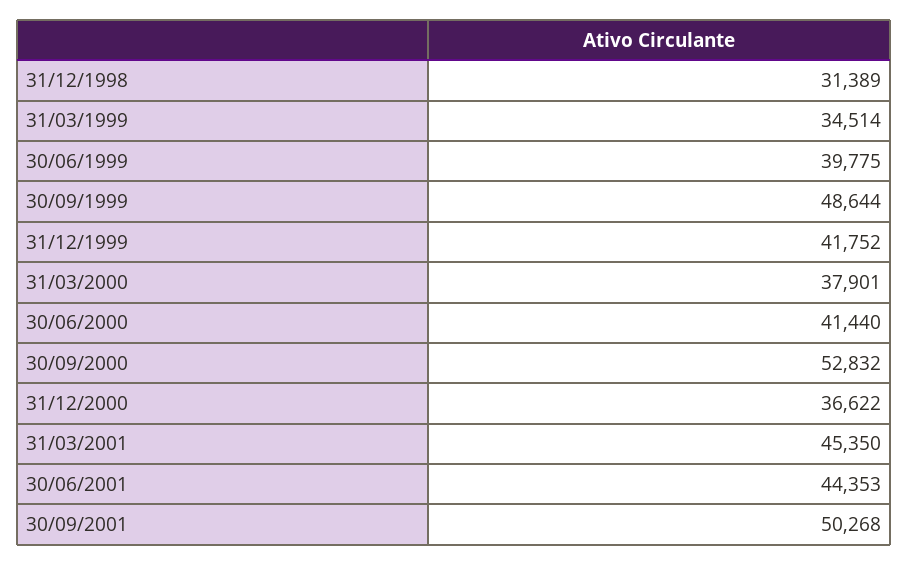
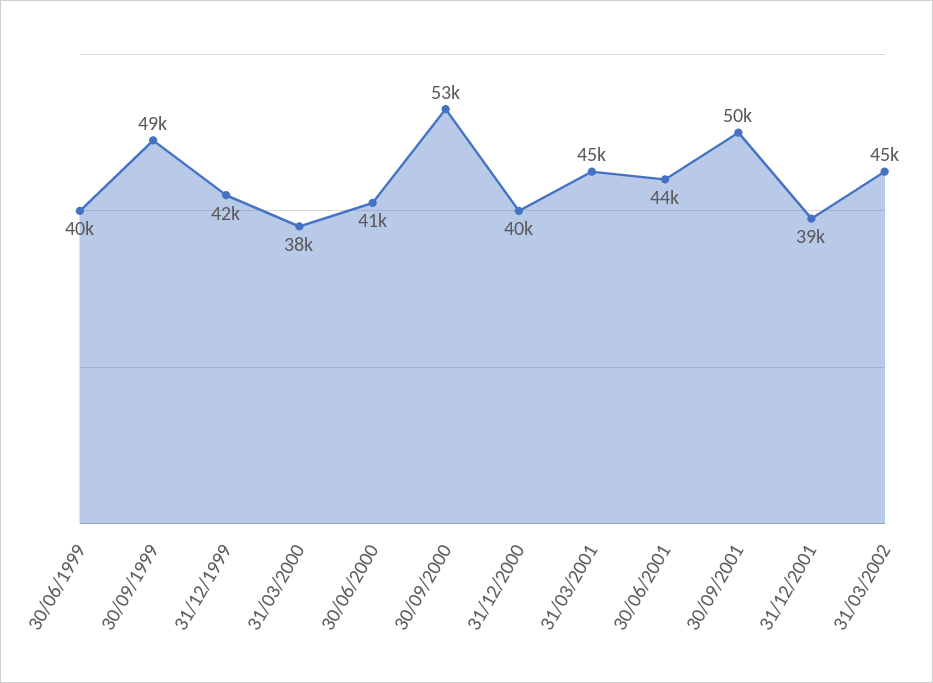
31/12/1998: 31389 -> none
31/03/1999: 34514 -> none
31/12/2000: 36622 -> 40000
31/12/2001: none -> 39000
31/03/2002: none -> 45000

